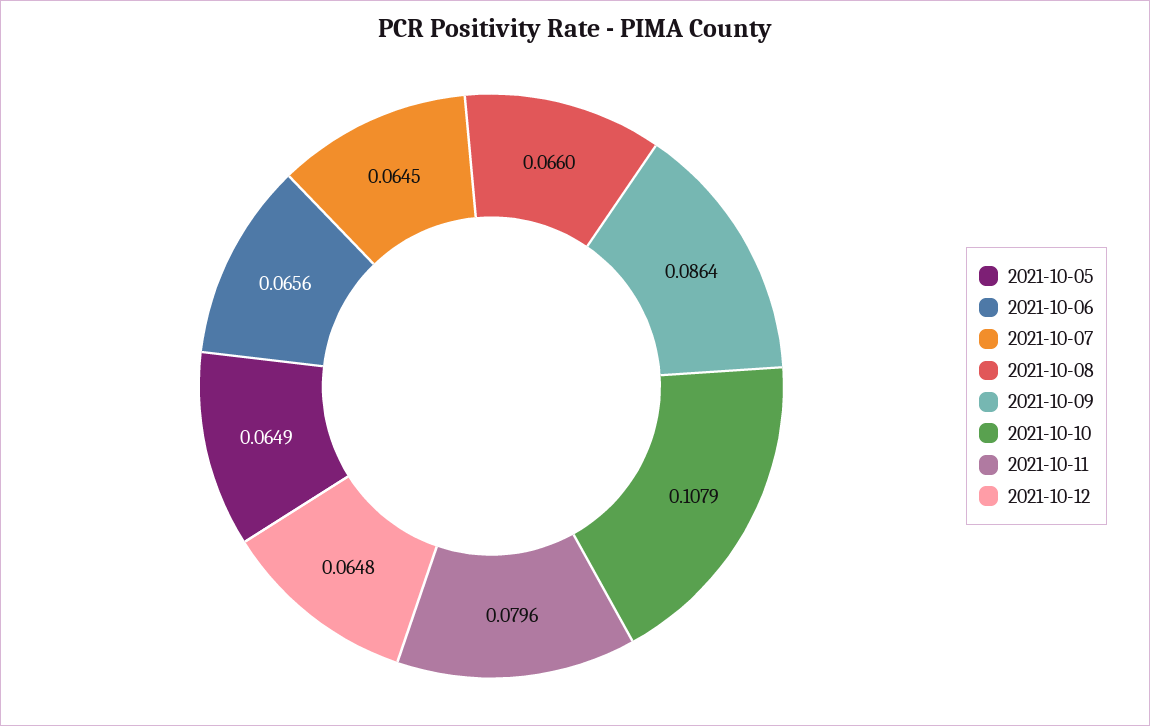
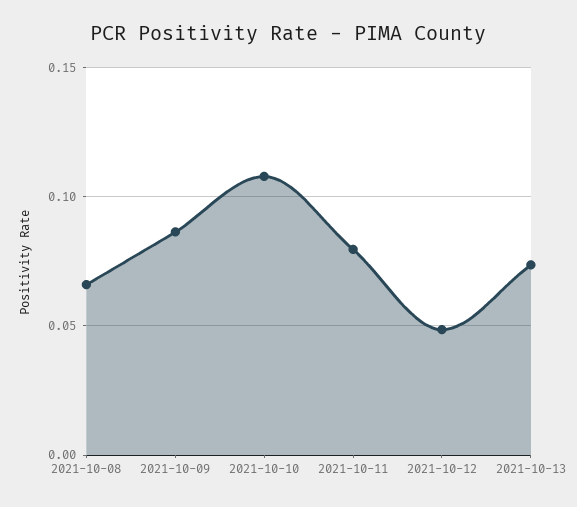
2021-10-05: 0.0649 -> none
2021-10-06: 0.0656 -> none
2021-10-07: 0.0645 -> none
2021-10-12: 0.0648 -> 0.05
2021-10-13: none -> 0.075

